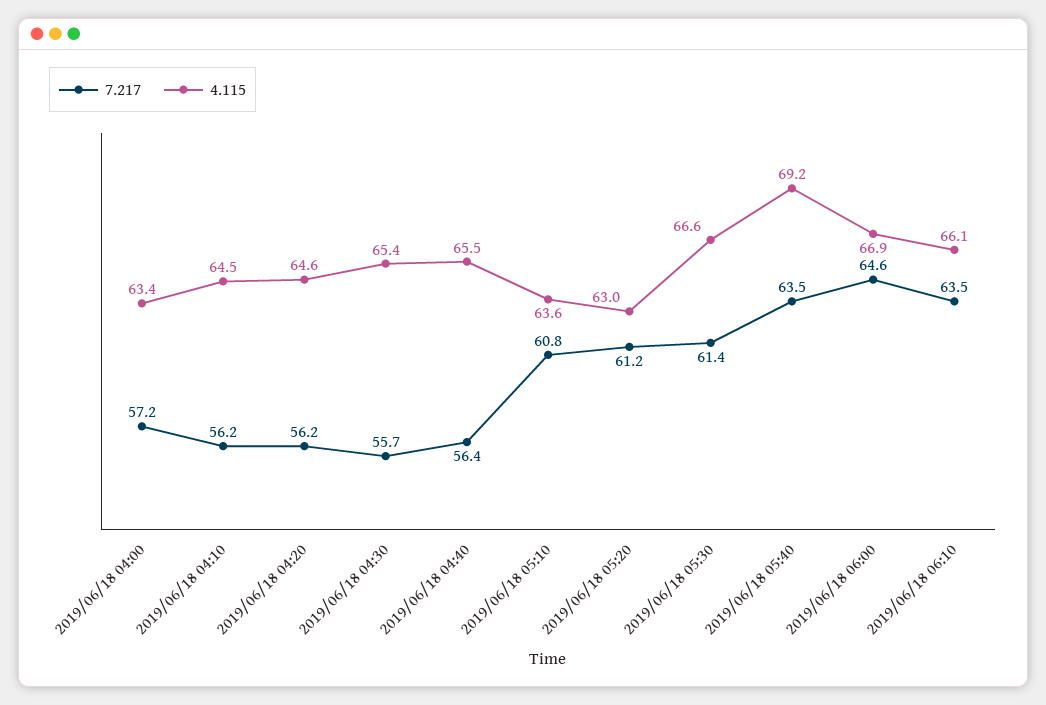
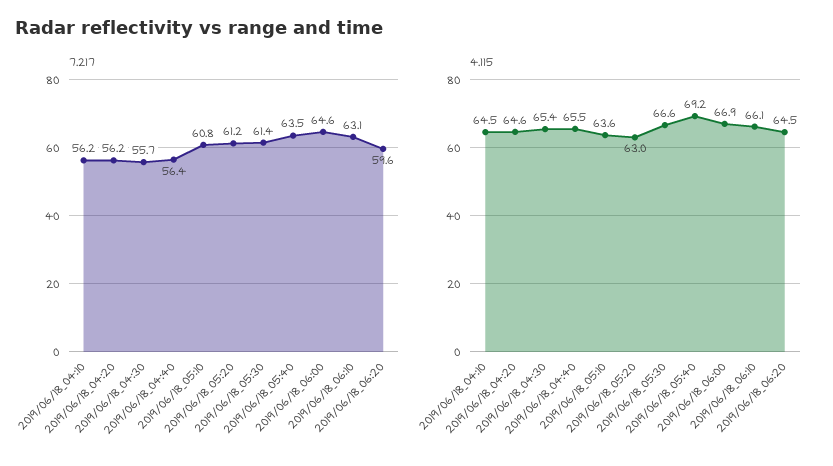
7.217, 2019/06/18 04:00: 57.2 -> none
4.115, 2019/06/18 04:00: 63.4 -> none
7.217, 2019/06/18 06:10: 63.5 -> 63.1
7.217, 2019/06/18_06:20: none -> 59.6
4.115, 2019/06/18_06:20: none -> 64.5

